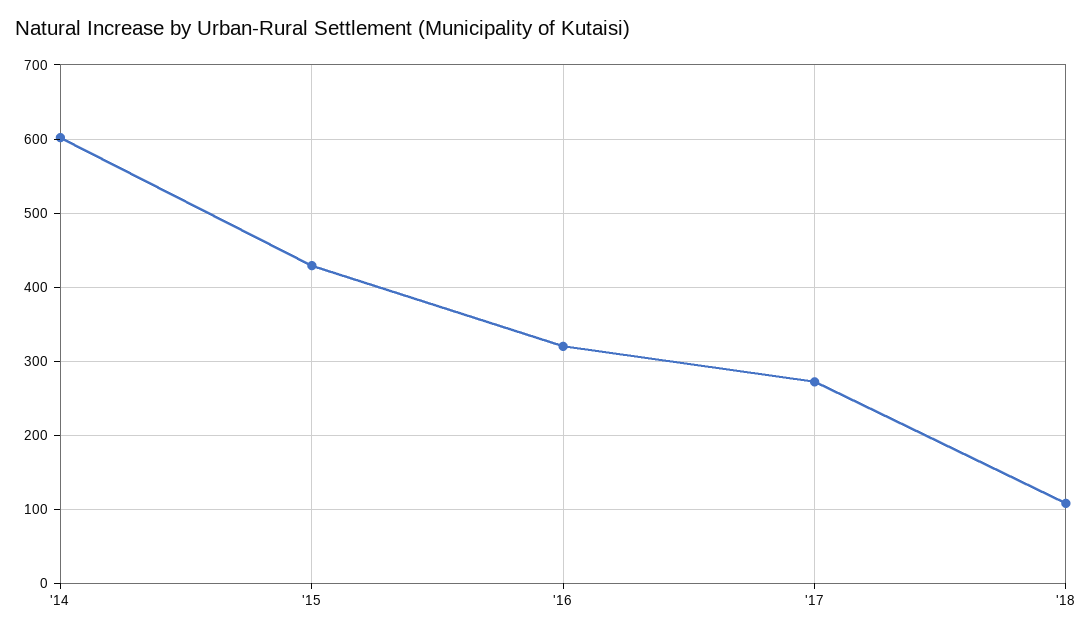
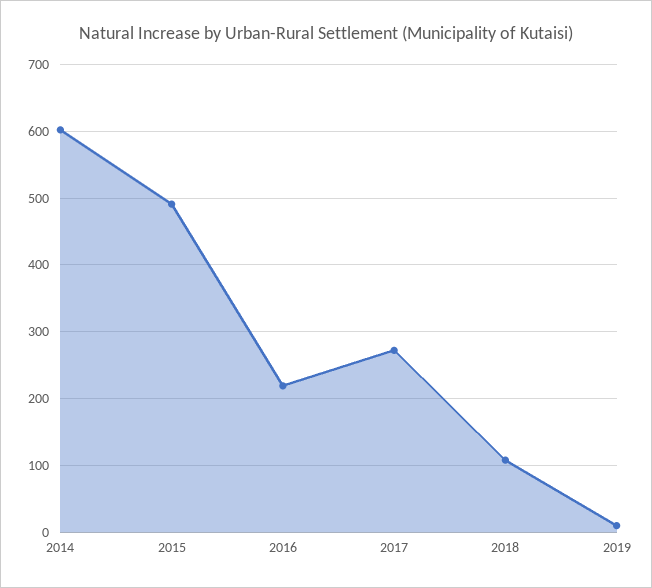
'15: 430 -> 490
'16: 320 -> 220
2019: none -> 10

